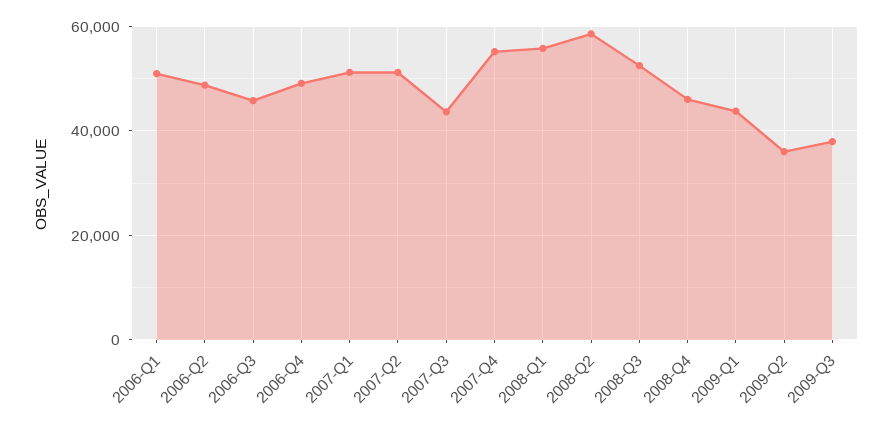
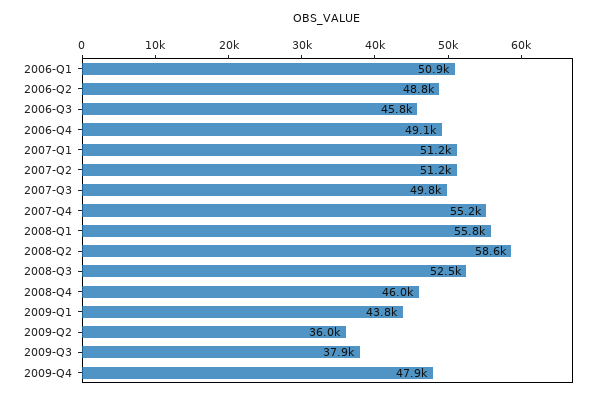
2007-Q3: 44000 -> 49800
2009-Q4: none -> 47900

